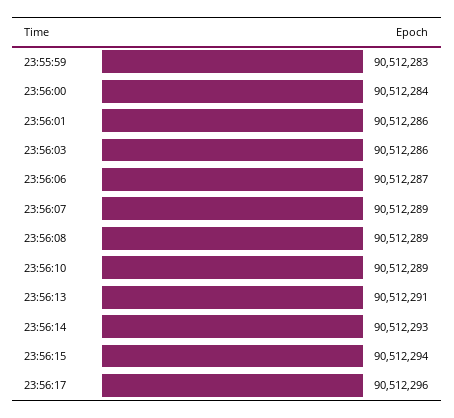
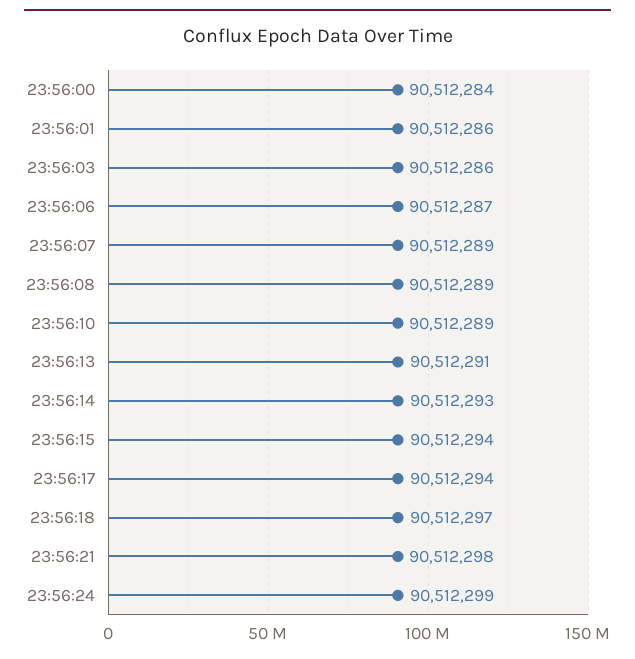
23:55:59: 90512283 -> none
23:56:17: 90512296 -> 90512294
23:56:18: none -> 90512297
23:56:21: none -> 90512298
23:56:24: none -> 90512299

